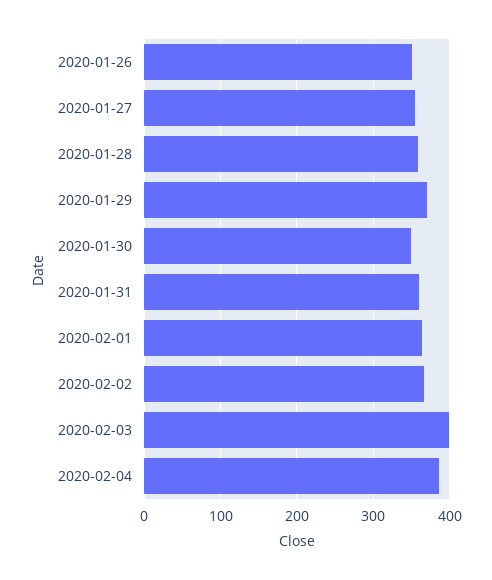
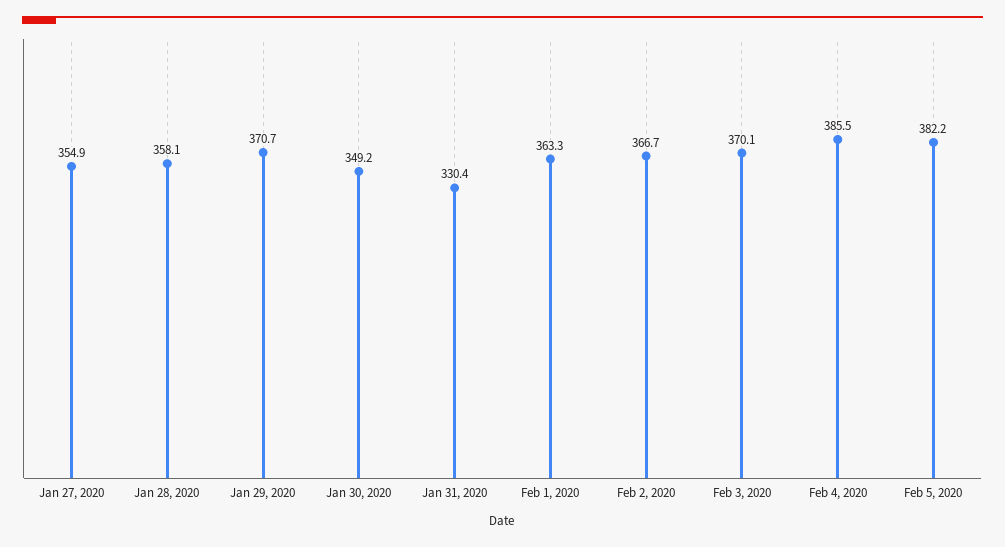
2020-01-26: 350 -> none
2020-01-31: 360 -> 330.4
2020-02-03: 400 -> 370.1
Feb 5, 2020: none -> 382.2

